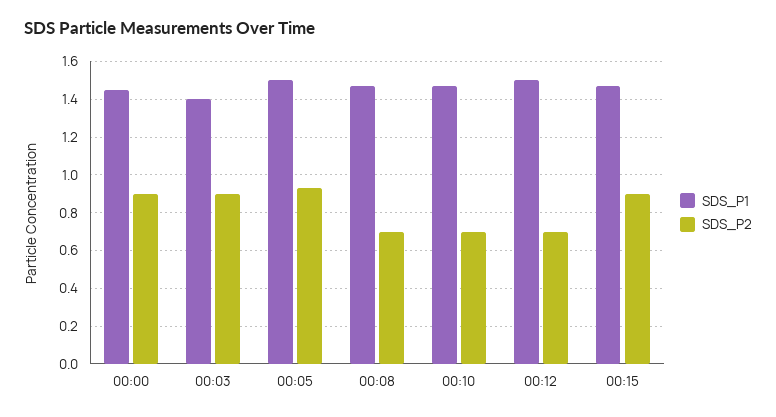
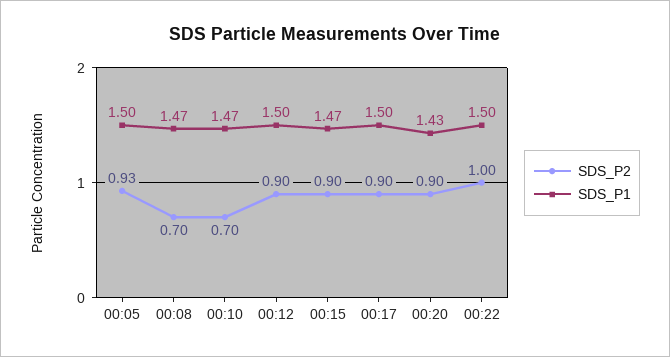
SDS_P1, 00:00: 1.45 -> none
SDS_P2, 00:00: 0.9 -> none
SDS_P1, 00:03: 1.4 -> none
SDS_P2, 00:03: 0.9 -> none
SDS_P2, 00:12: 0.7 -> 0.9
SDS_P2, 00:17: none -> 0.9
SDS_P1, 00:17: none -> 1.5
SDS_P2, 00:20: none -> 0.9
SDS_P1, 00:20: none -> 1.43
SDS_P2, 00:22: none -> 1
SDS_P1, 00:22: none -> 1.5

